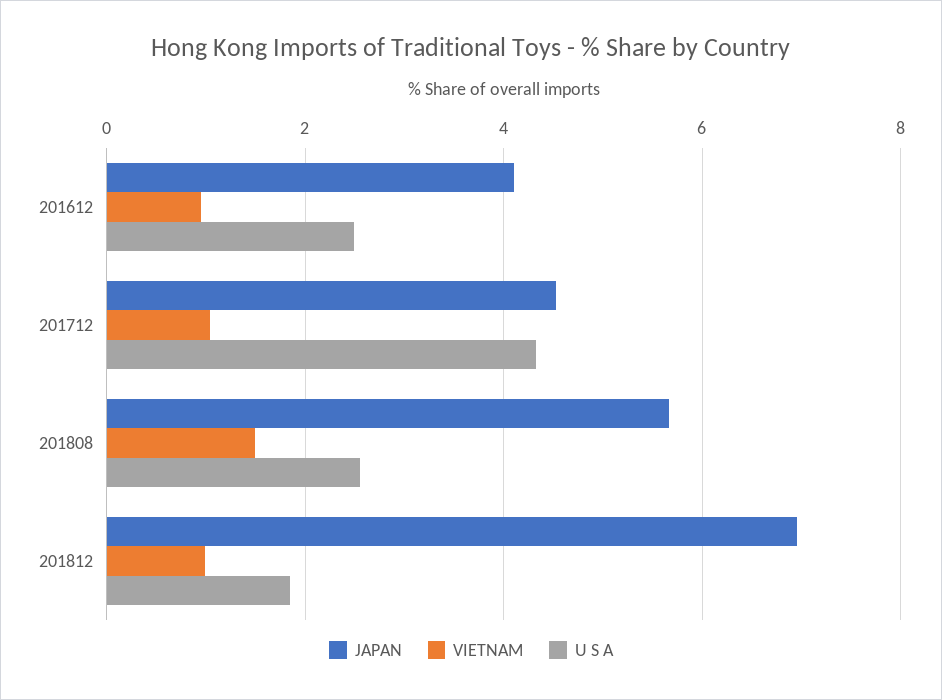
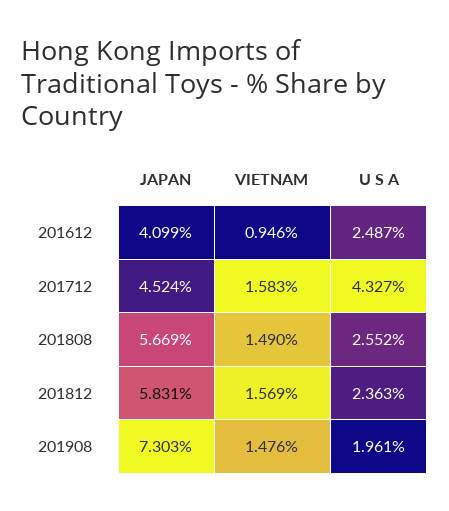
VIETNAM, 201712: 1 -> 1.583
JAPAN, 201812: 7 -> 5.831
VIETNAM, 201812: 1 -> 1.569
U S A, 201812: 1.8 -> 2.363
JAPAN, 201908: none -> 7.303
VIETNAM, 201908: none -> 1.476
U S A, 201908: none -> 1.961

